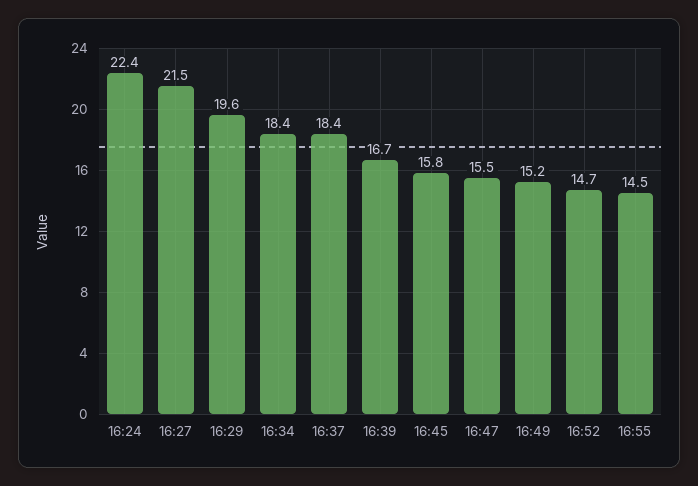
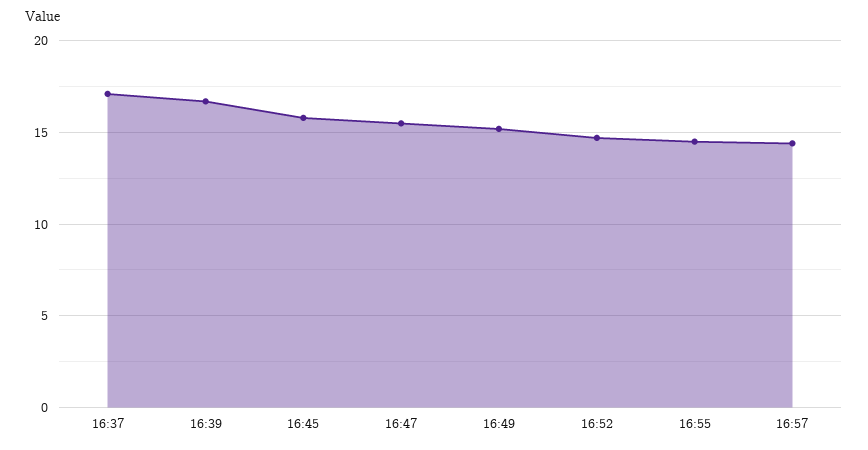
16:24: 22.4 -> none
16:27: 21.5 -> none
16:29: 19.6 -> none
16:34: 18.4 -> none
16:37: 18.4 -> 17
16:57: none -> 14.5

